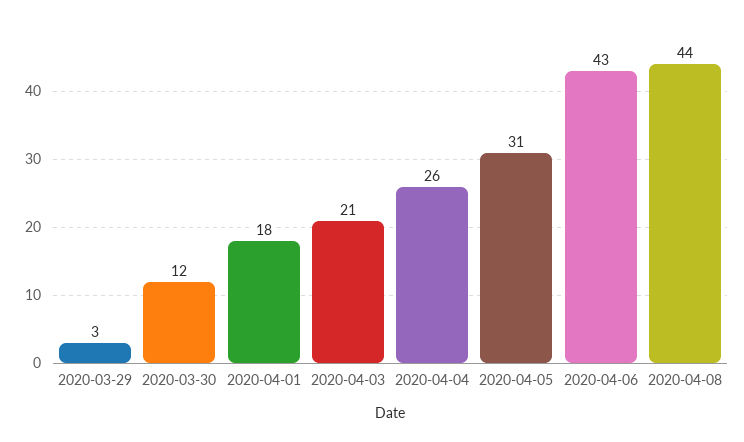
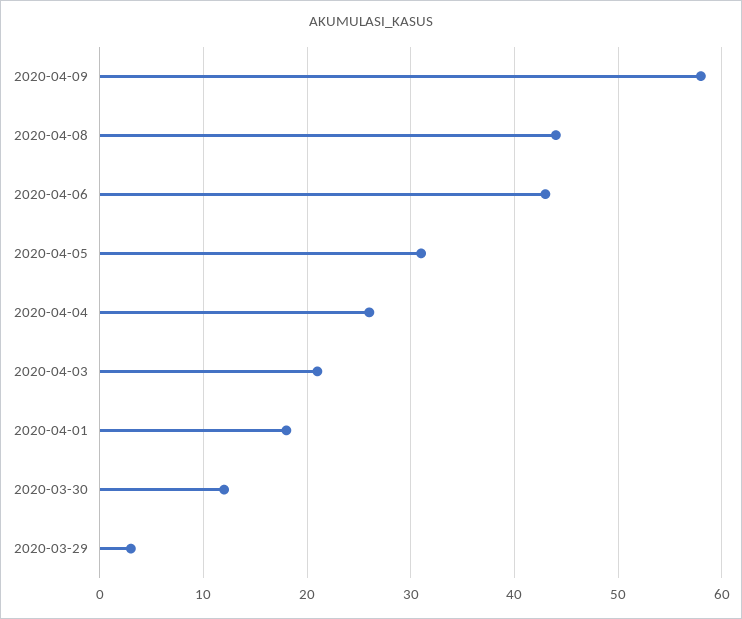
2020-04-09: none -> 58

